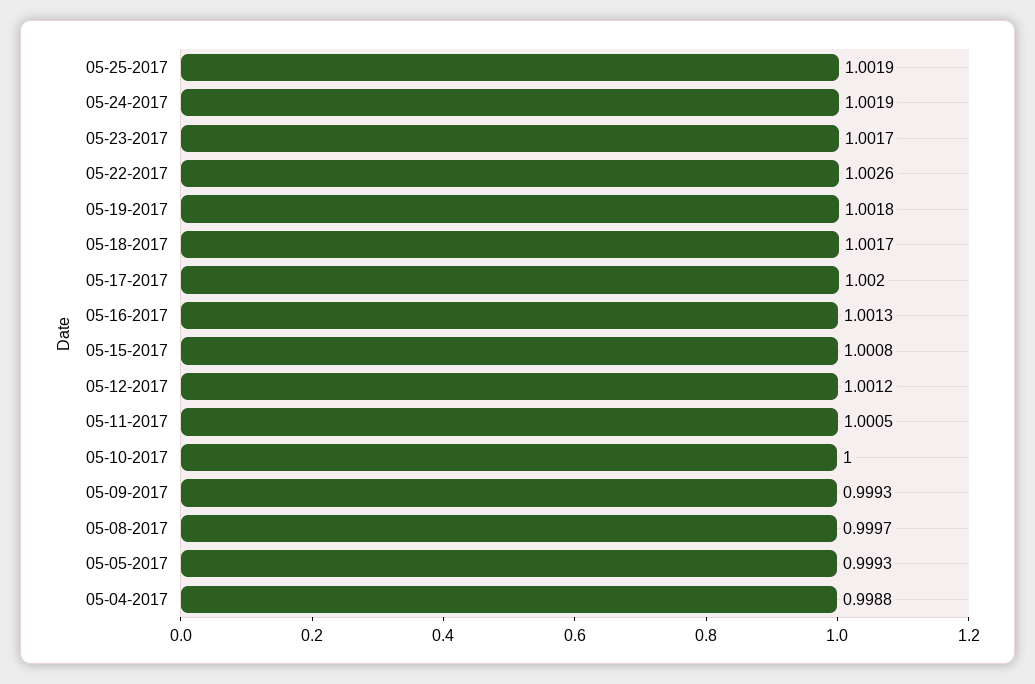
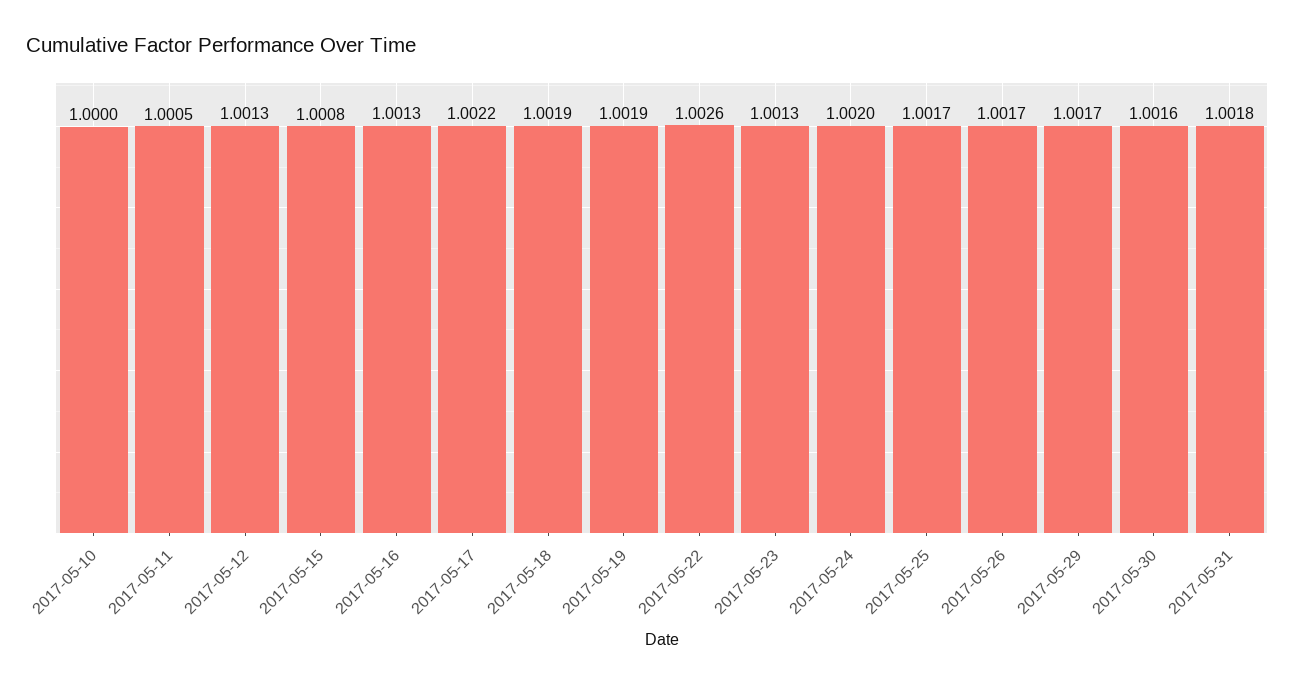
05-25-2017: 1.0019 -> 1.0017
05-24-2017: 1.0019 -> 1.002
05-23-2017: 1.0017 -> 1.0013
05-19-2017: 1.0018 -> 1.0019
05-18-2017: 1.0017 -> 1.0019
05-17-2017: 1.002 -> 1.0022
05-12-2017: 1.0012 -> 1.0013
05-09-2017: 0.9993 -> none
05-08-2017: 0.9997 -> none
05-05-2017: 0.9993 -> none
05-04-2017: 0.9988 -> none
2017-05-26: none -> 1.0017
2017-05-29: none -> 1.0017
2017-05-30: none -> 1.0016
2017-05-31: none -> 1.0018

